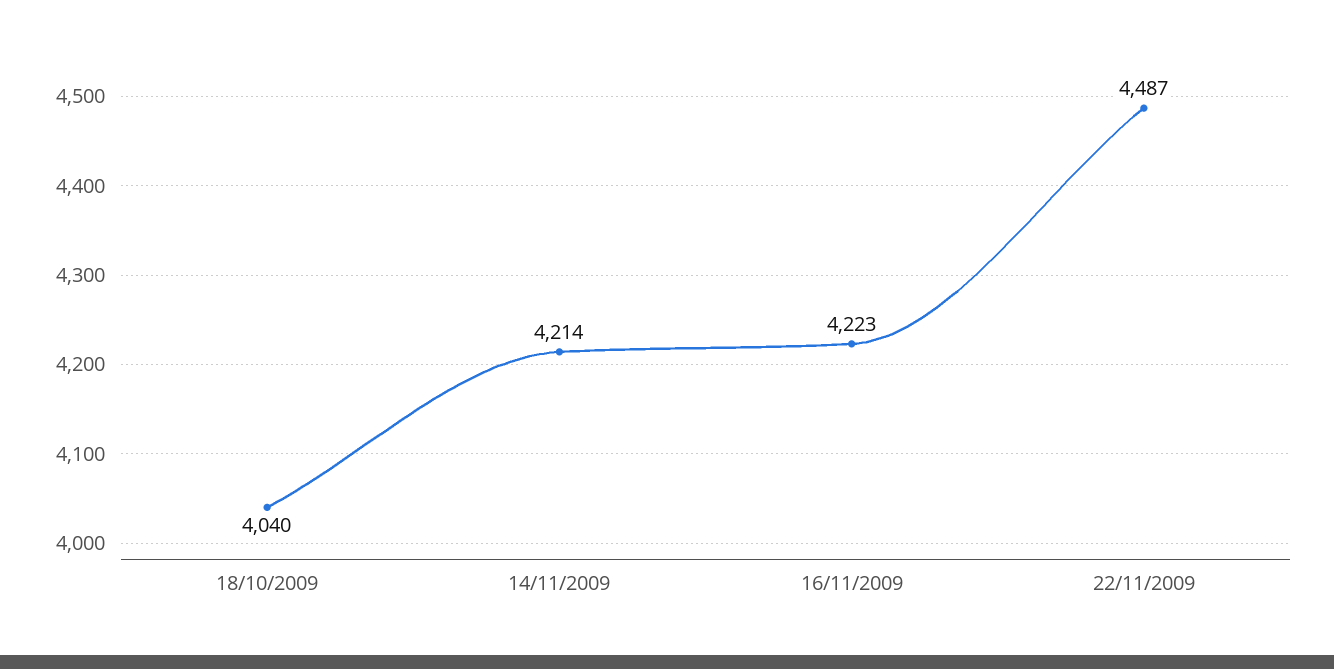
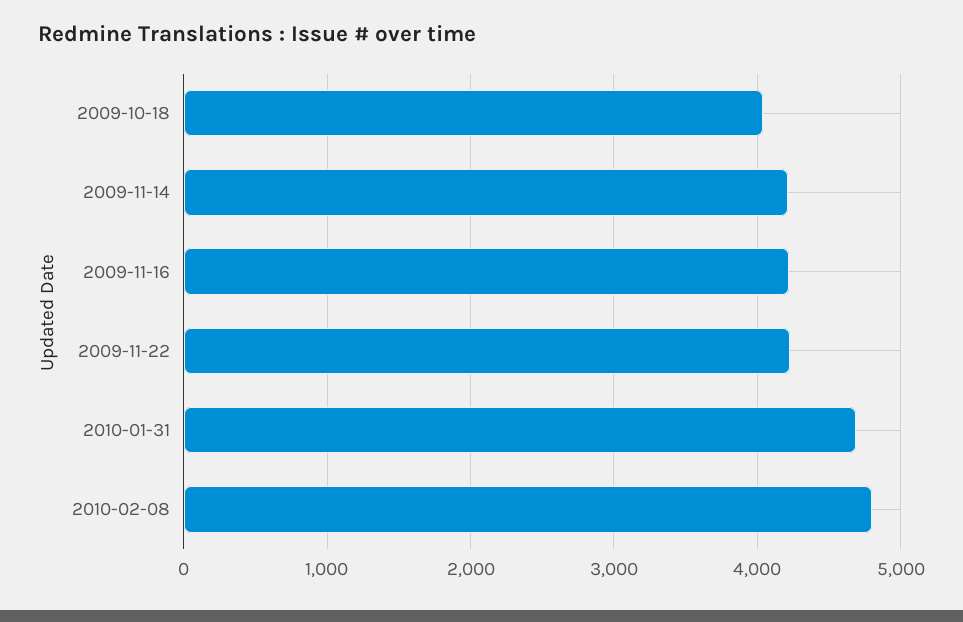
22/11/2009: 4487 -> 4200
2010-01-31: none -> 4700
2010-02-08: none -> 4800

